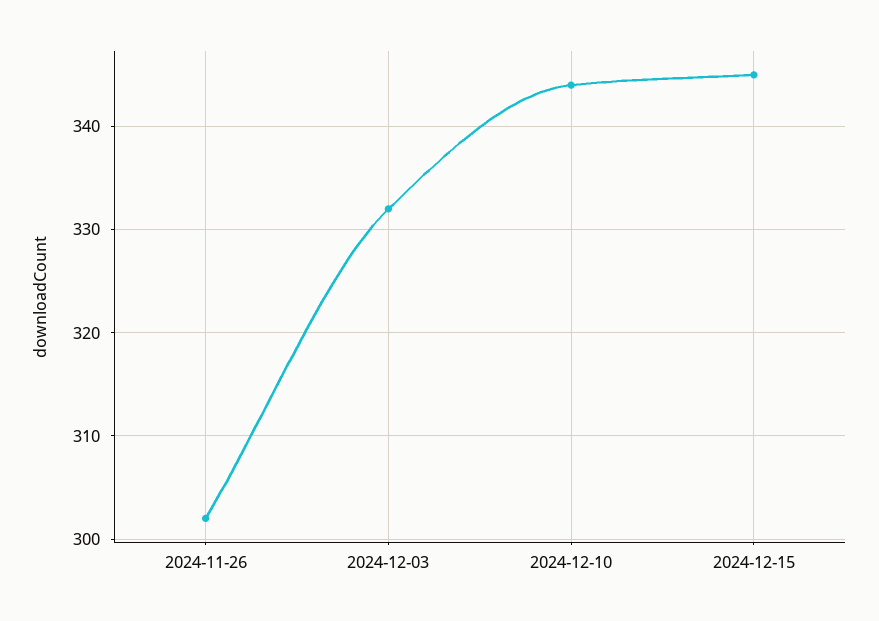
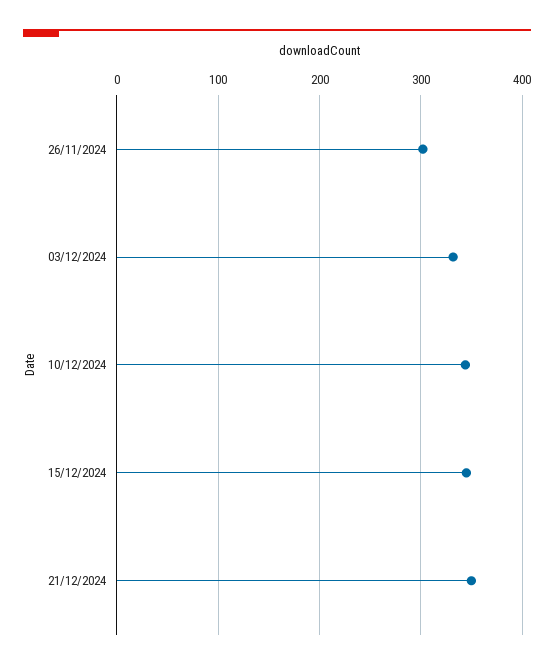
21/12/2024: none -> 350

